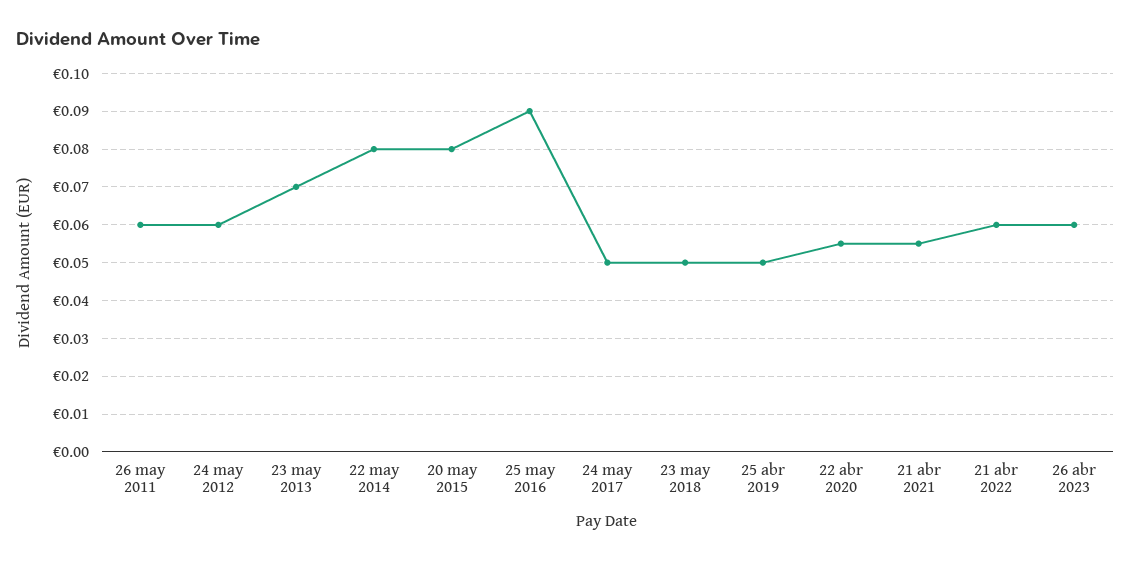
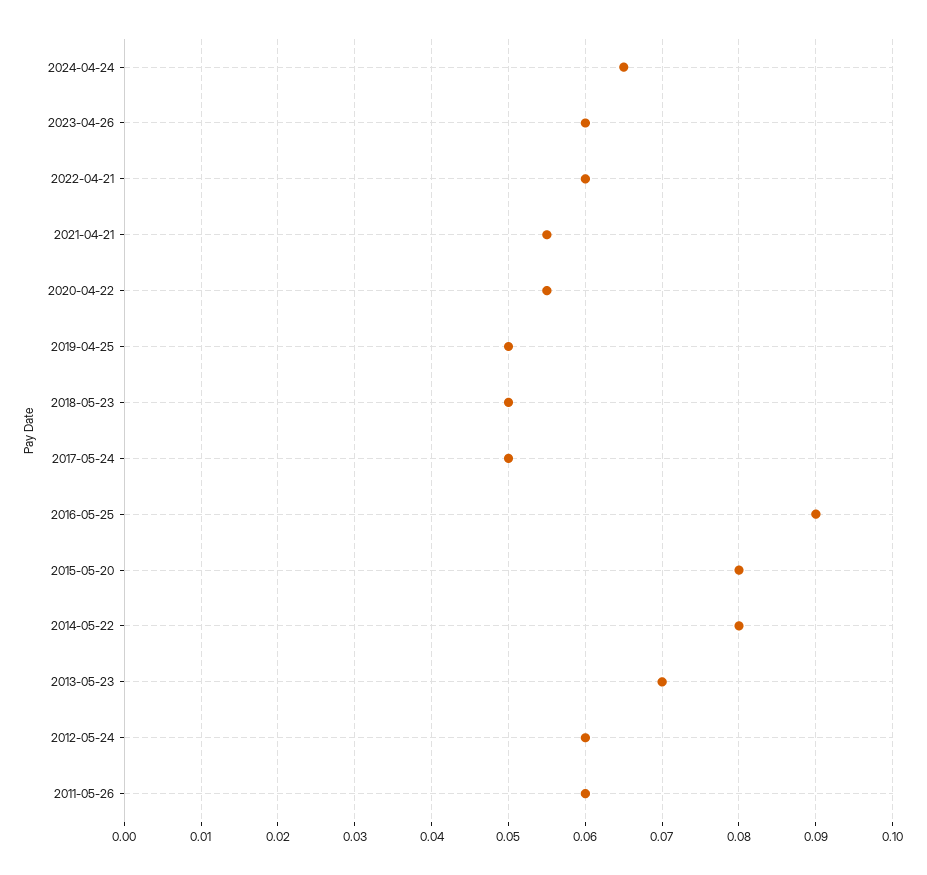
2024-04-24: none -> 0.065

